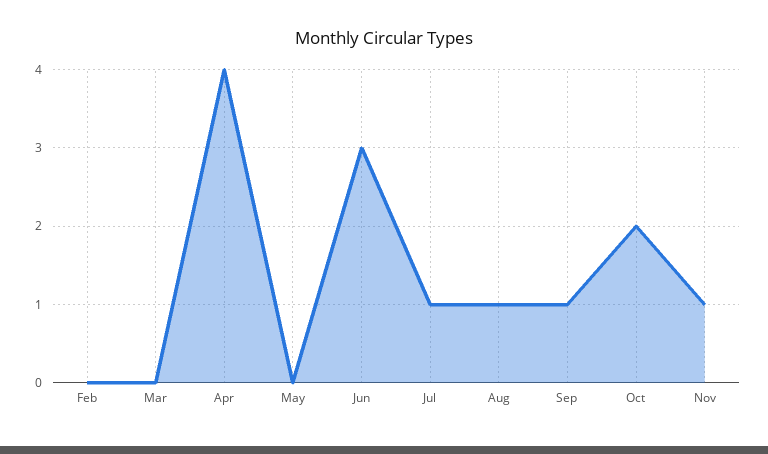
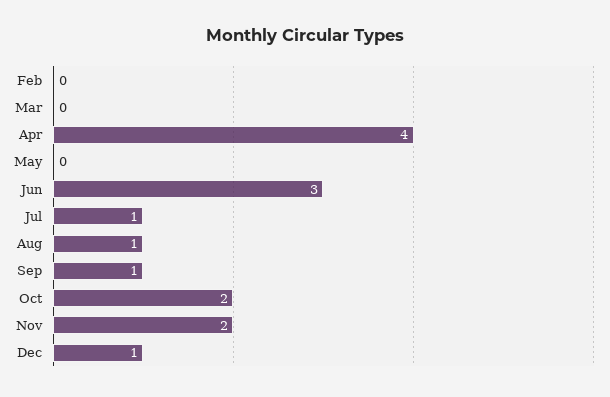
Nov: 1 -> 2
Dec: none -> 1

